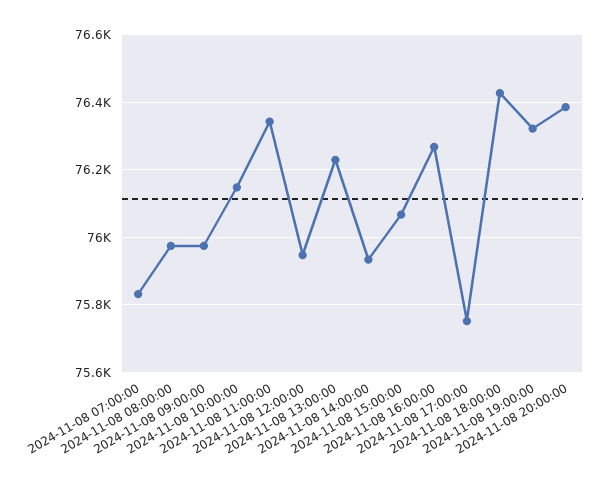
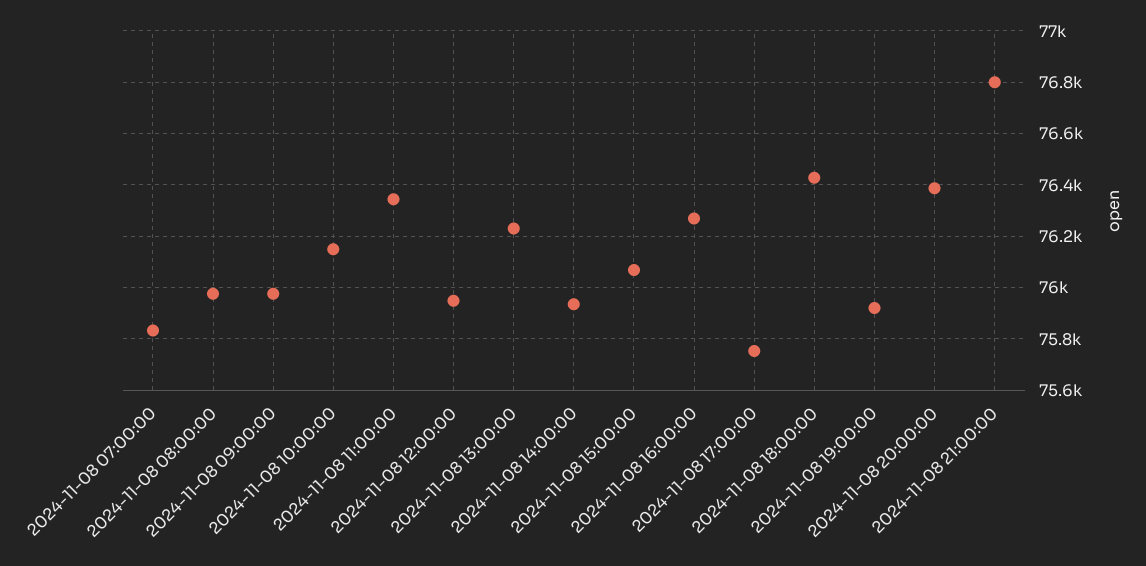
2024-11-08 19:00:00: 76320 -> 75925
2024-11-08 21:00:00: none -> 76800

